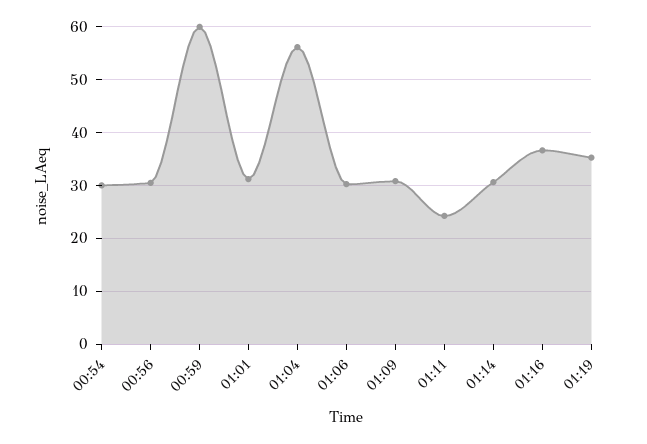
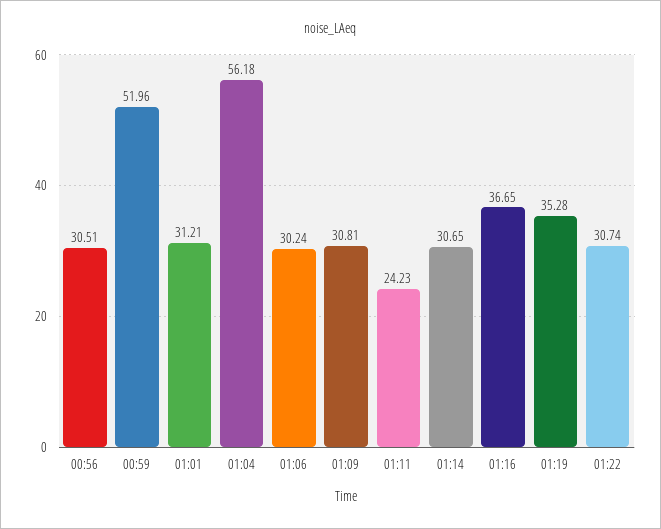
00:54: 30 -> none
00:59: 60 -> 51.96
01:22: none -> 30.74

